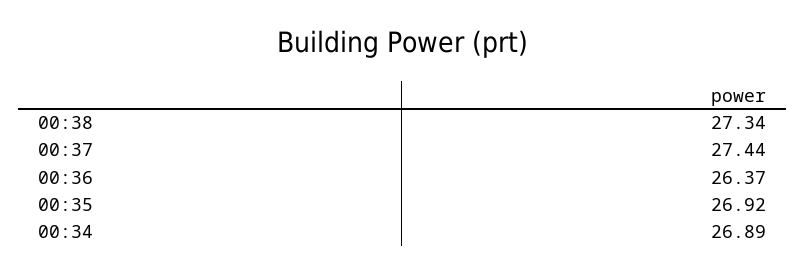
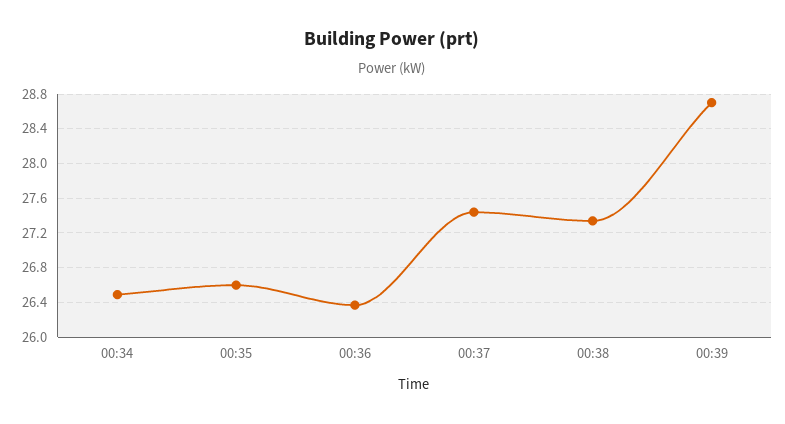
00:35: 26.92 -> 26.6
00:34: 26.89 -> 26.5
00:39: none -> 28.7

